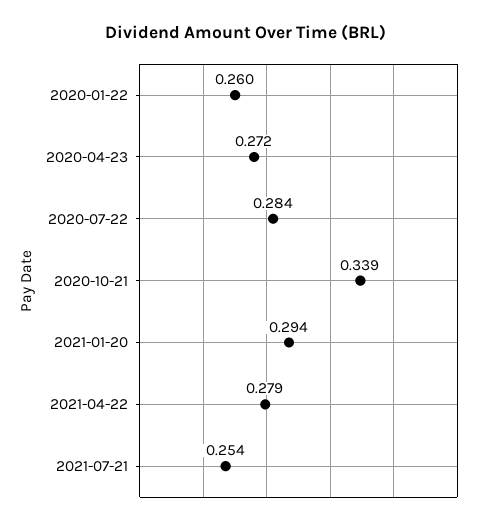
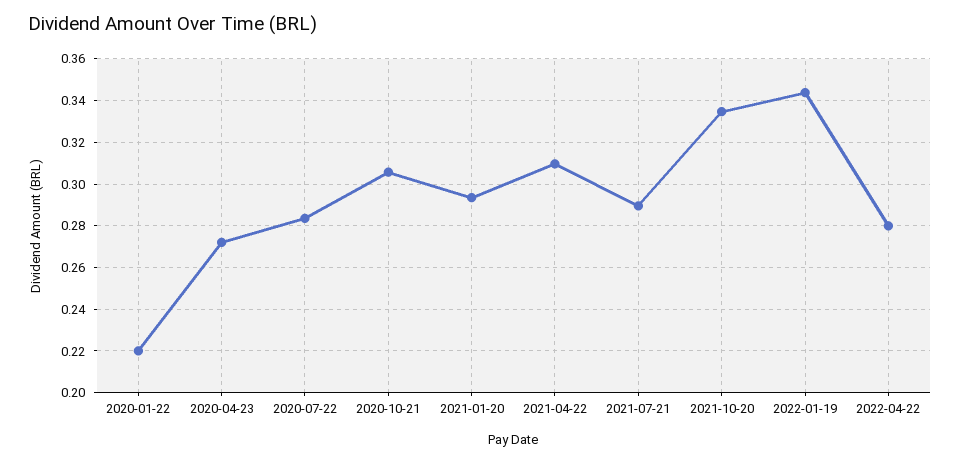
2020-01-22: 0.26 -> 0.22
2020-10-21: 0.339 -> 0.305
2021-04-22: 0.279 -> 0.31
2021-07-21: 0.254 -> 0.29
2021-10-20: none -> 0.335
2022-01-19: none -> 0.345
2022-04-22: none -> 0.28

